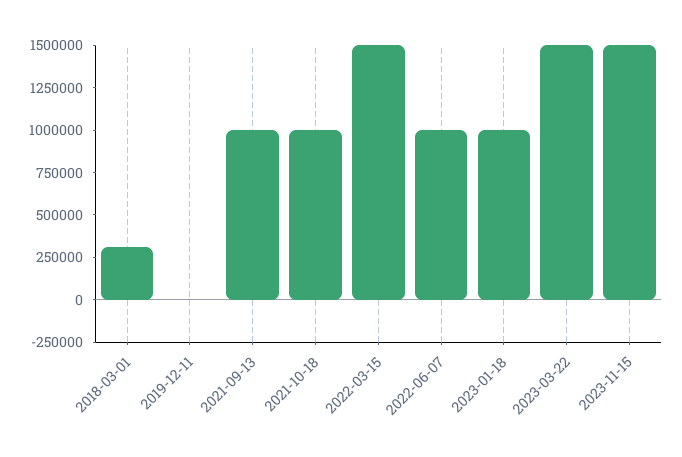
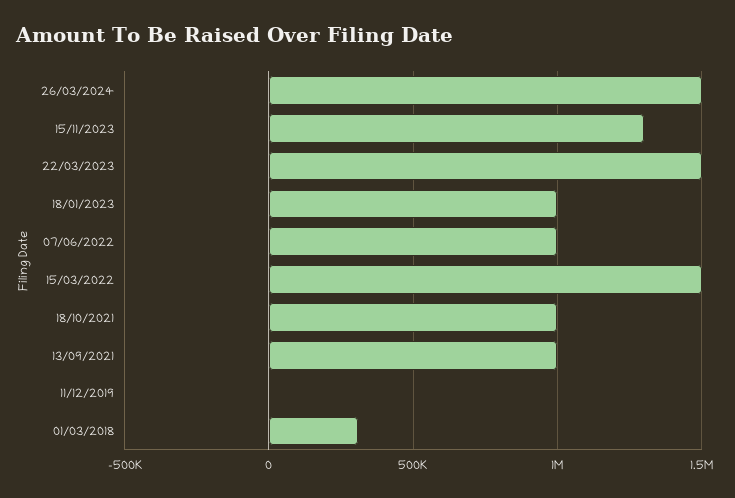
2023-11-15: 1500000 -> 1300000
26/03/2024: none -> 1500000

